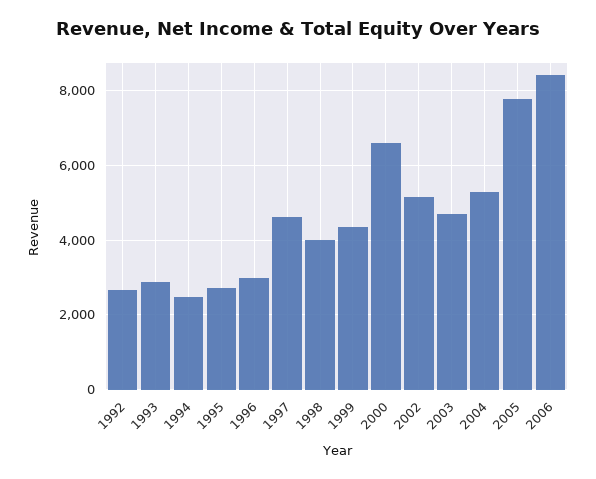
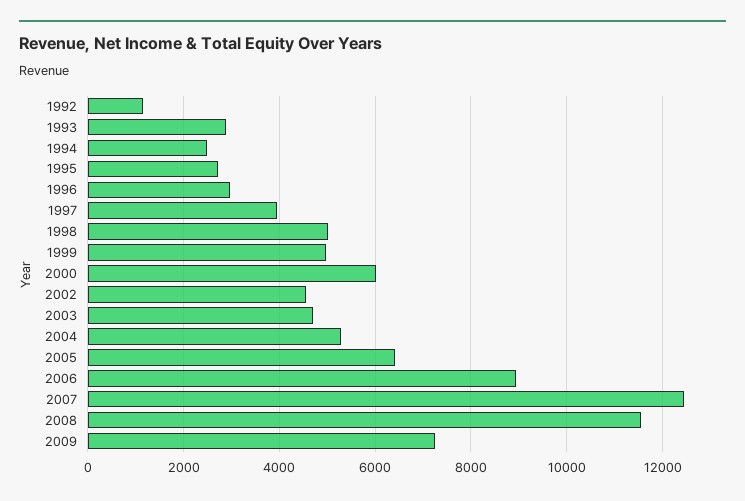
1992: 2600 -> 1200
1997: 4600 -> 4000
1998: 4000 -> 5000
1999: 4400 -> 5000
2000: 6600 -> 6000
2002: 5200 -> 4600
2005: 7800 -> 6400
2006: 8400 -> 9000
2007: none -> 12400
2008: none -> 11600
2009: none -> 7200

